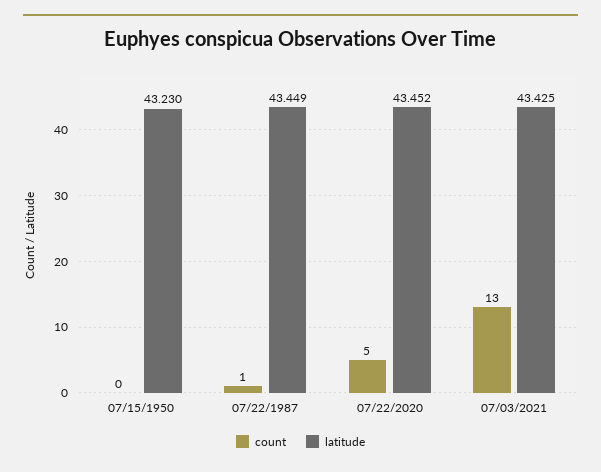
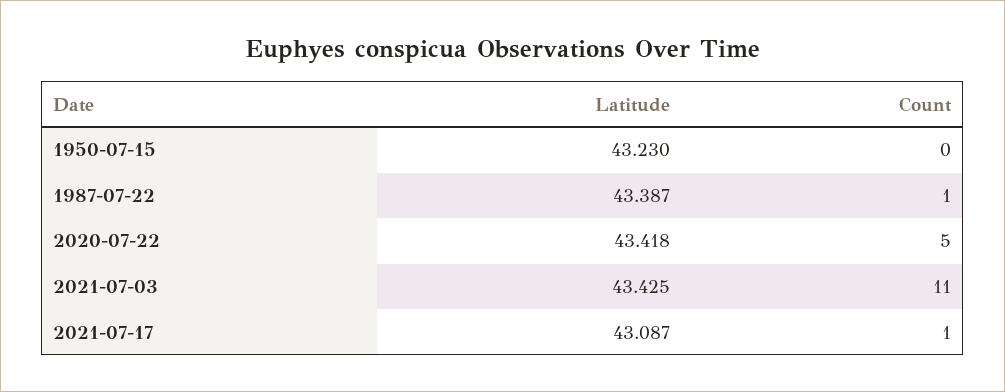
latitude, 07/22/1987: 43.449 -> 43.387
latitude, 07/22/2020: 43.452 -> 43.418
count, 07/03/2021: 13 -> 11
latitude, 2021-07-17: none -> 43.087
count, 2021-07-17: none -> 1

